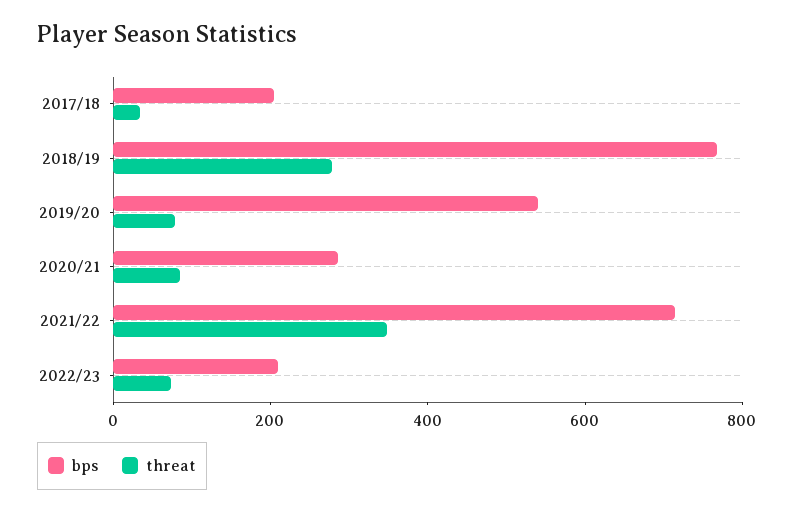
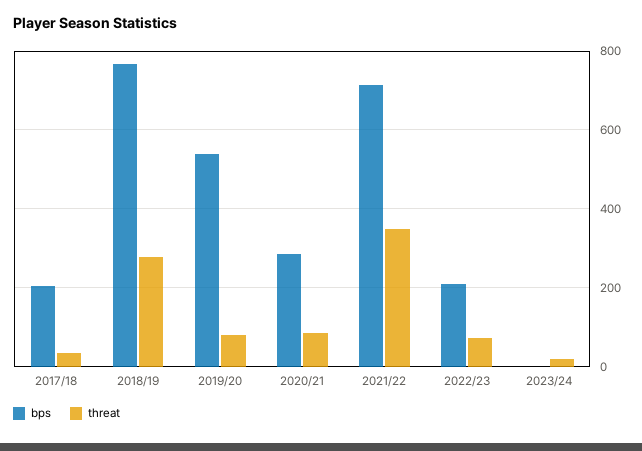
bps, 2023/24: none -> 0
threat, 2023/24: none -> 20

